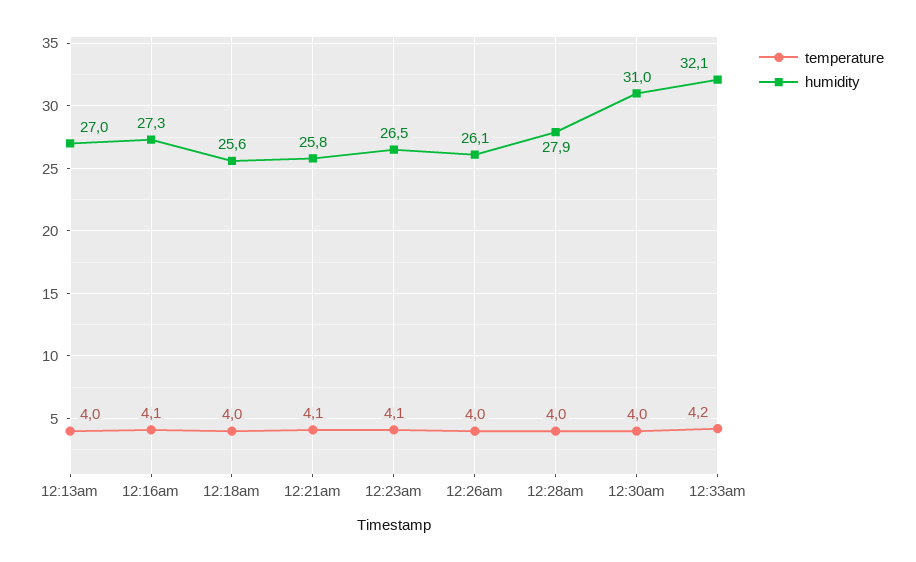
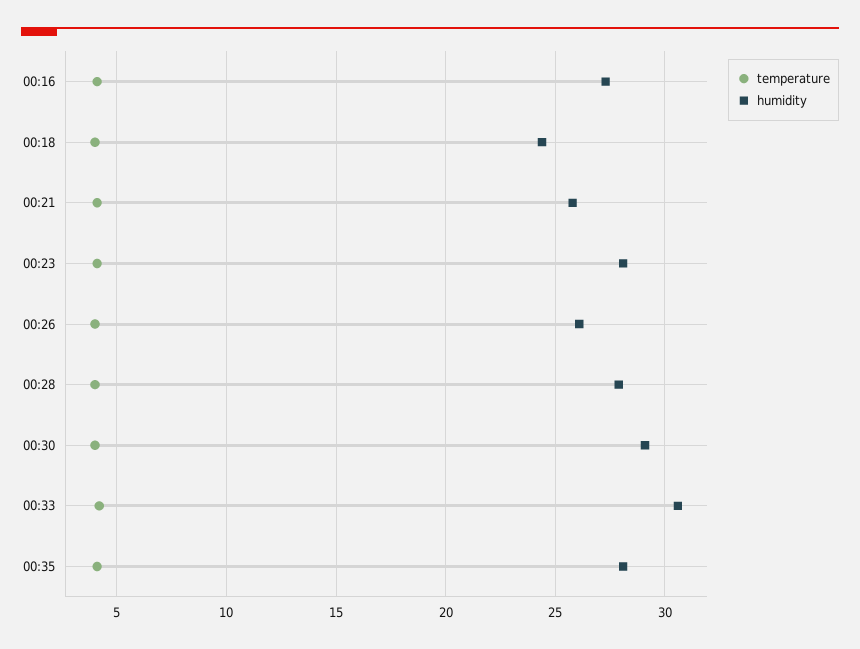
temperature, 12:13am: 4 -> none
humidity, 12:13am: 27 -> none
humidity, 12:18am: 25.6 -> 24.5
humidity, 12:23am: 26.5 -> 28
humidity, 12:30am: 31 -> 29
humidity, 12:33am: 32.1 -> 30.5
temperature, 00:35: none -> 4
humidity, 00:35: none -> 28

